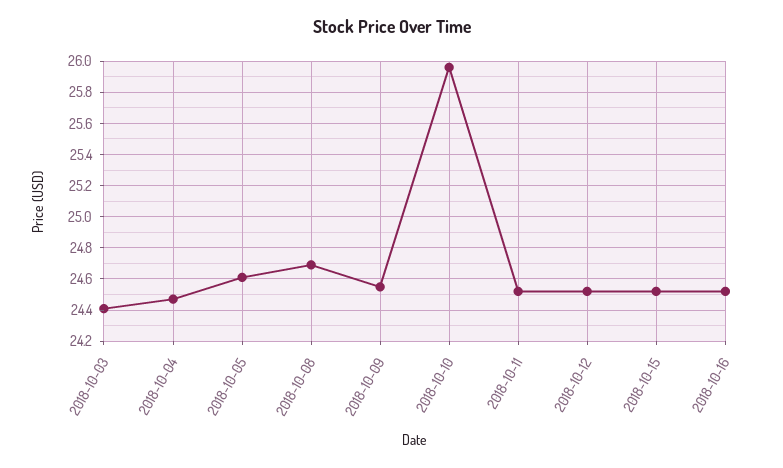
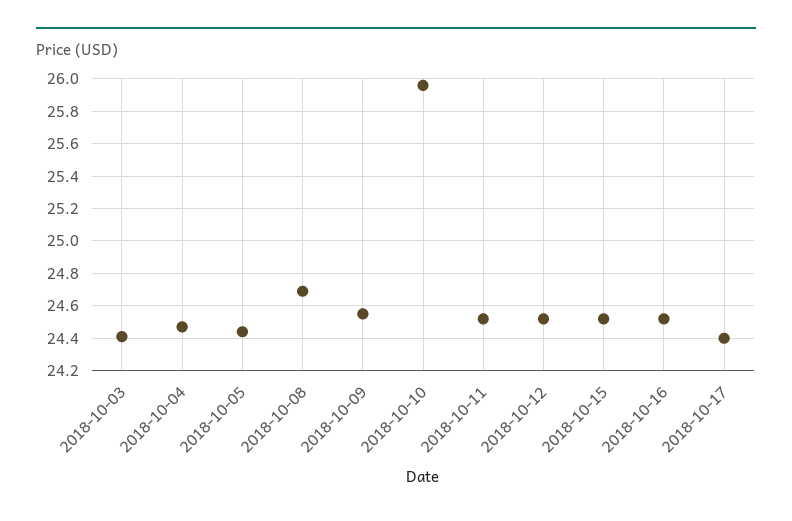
2018-10-05: 24.6 -> 24.45
2018-10-17: none -> 24.4

